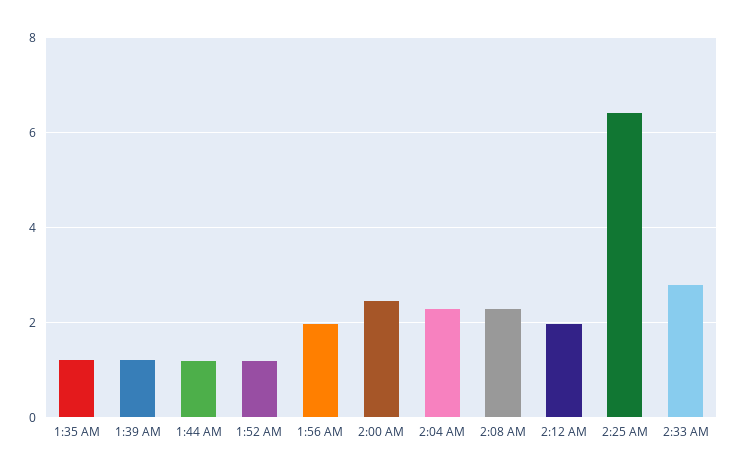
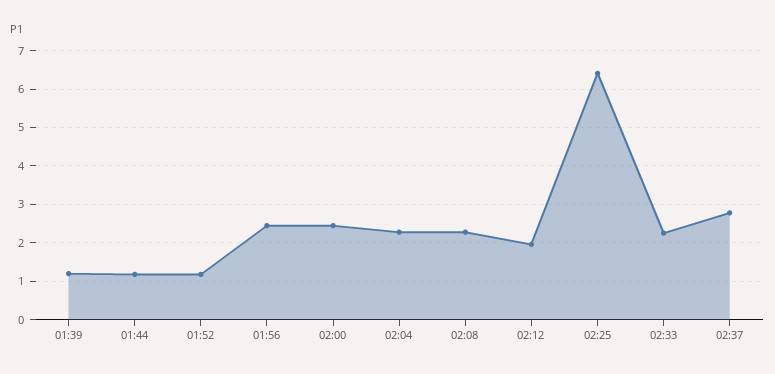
1:35 AM: 1.2 -> none
1:56 AM: 2 -> 2.4
2:33 AM: 2.8 -> 2.2
02:37: none -> 2.8

